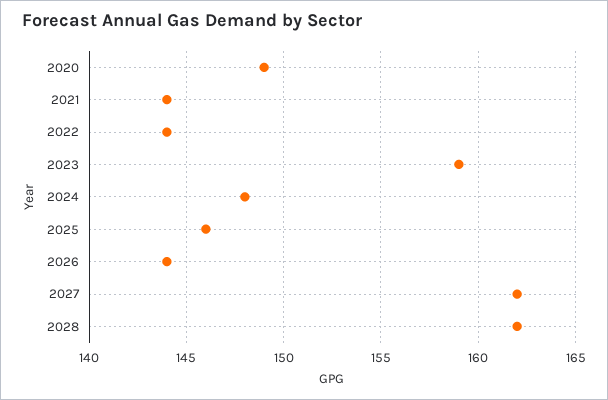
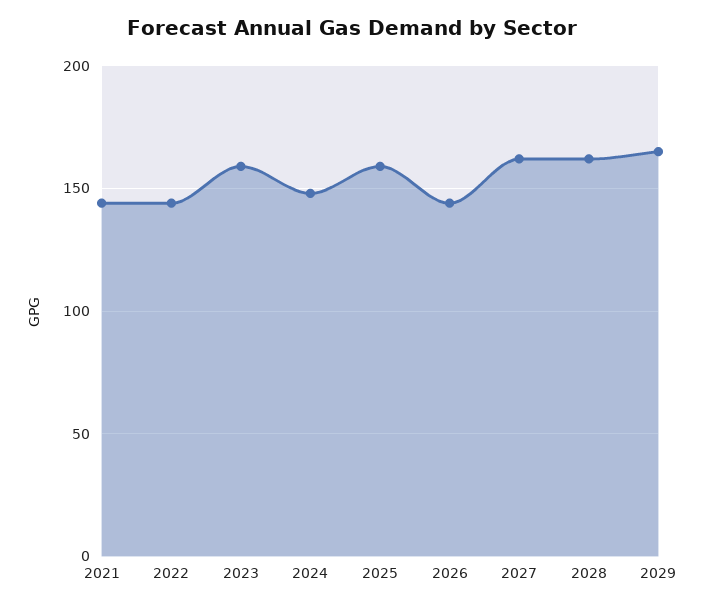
2020: 149 -> none
2025: 146 -> 160
2029: none -> 165

